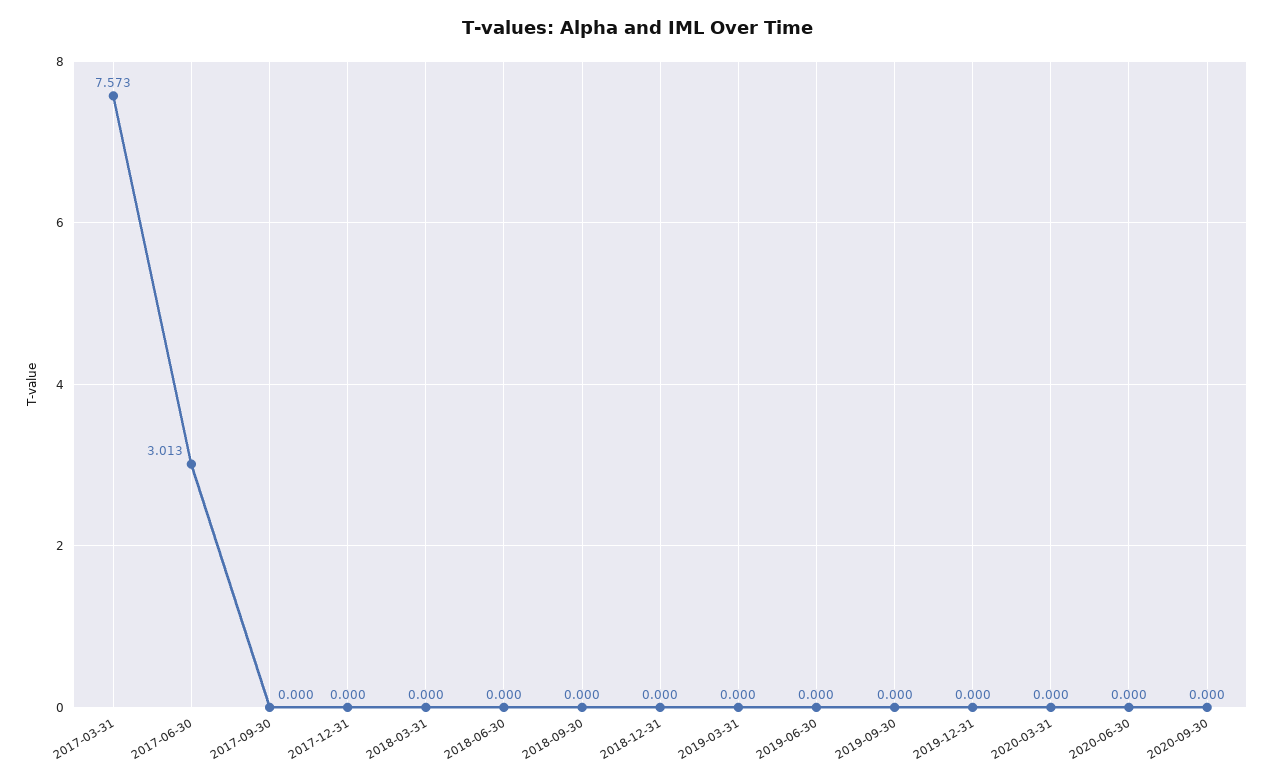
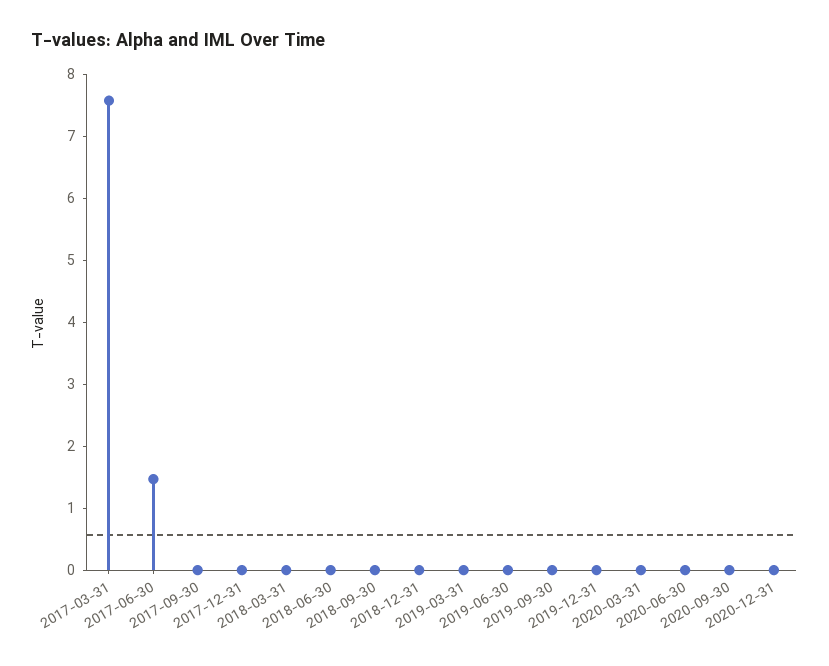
2017-06-30: 3.013 -> 1.4
2020-12-31: none -> 0

